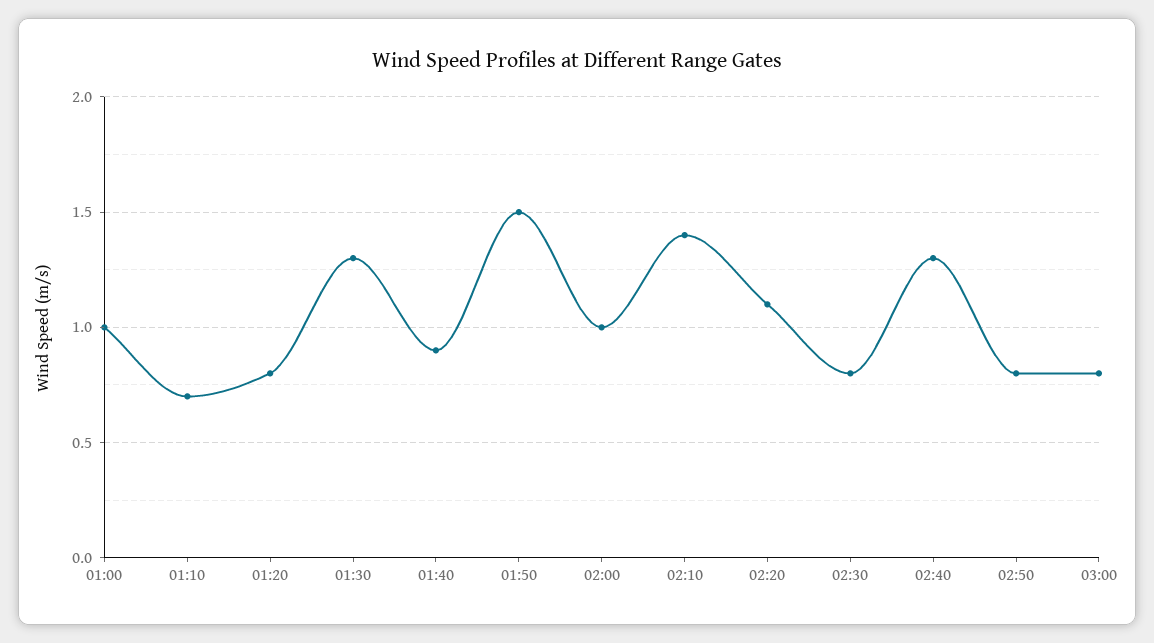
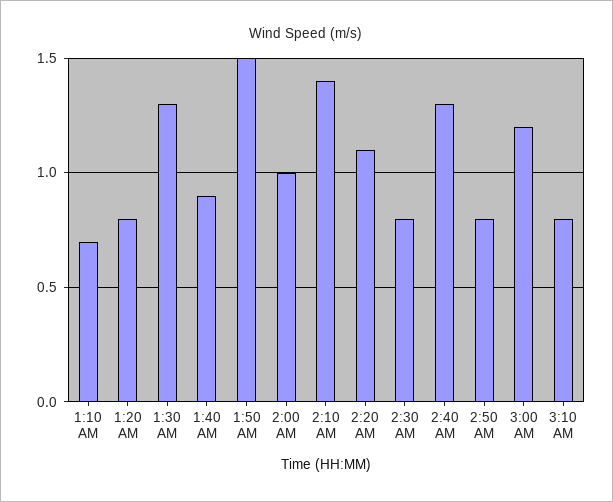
01:00: 1 -> none
03:00: 0.8 -> 1.2
3:10 AM: none -> 0.8

